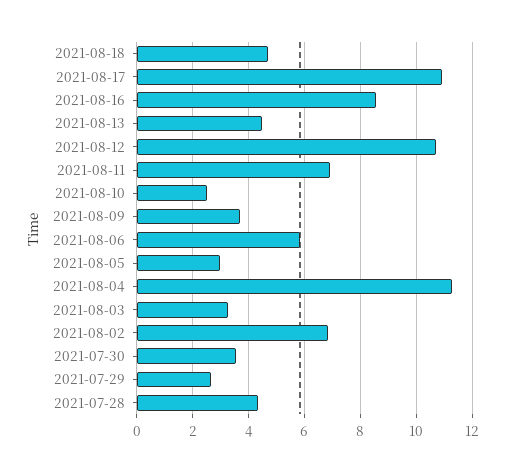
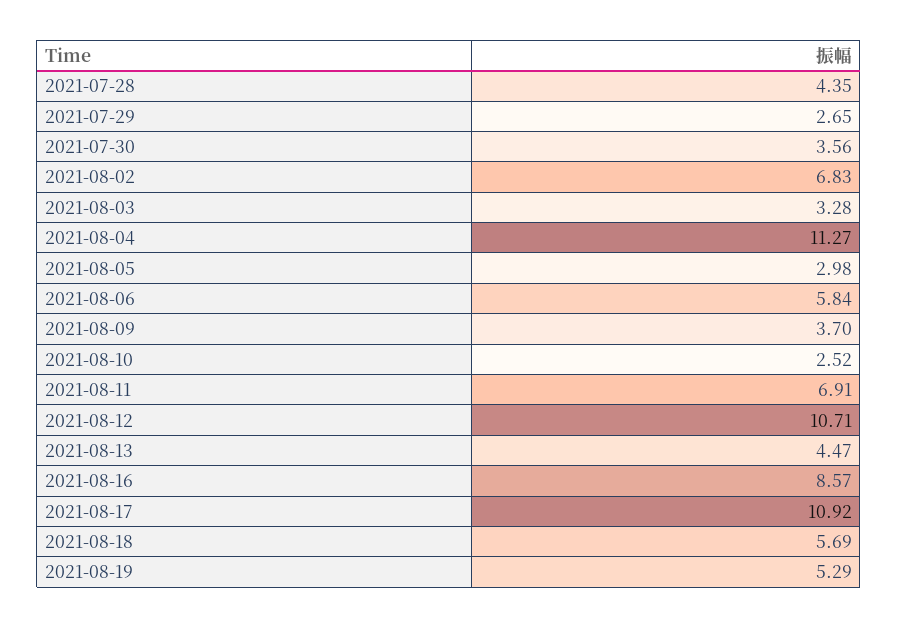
2021-08-18: 4.75 -> 5.69
2021-08-19: none -> 5.29

